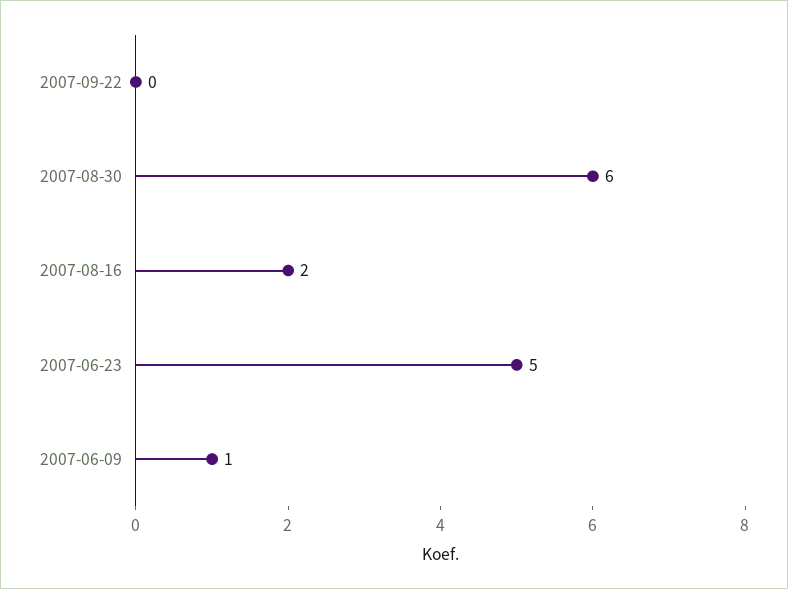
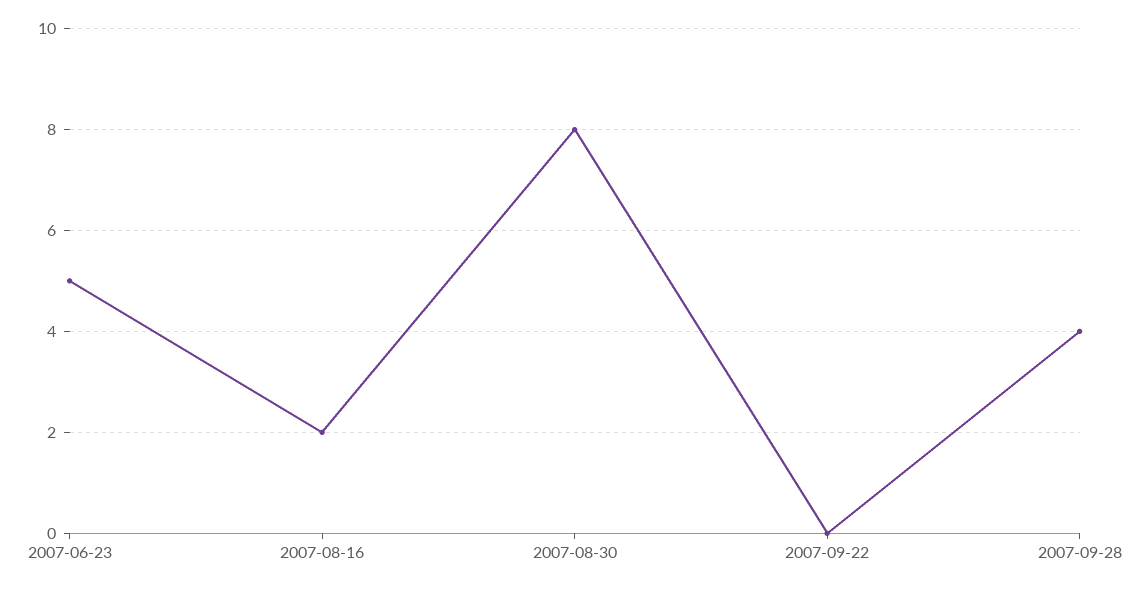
2007-08-30: 6 -> 8
2007-06-09: 1 -> none
2007-09-28: none -> 4

